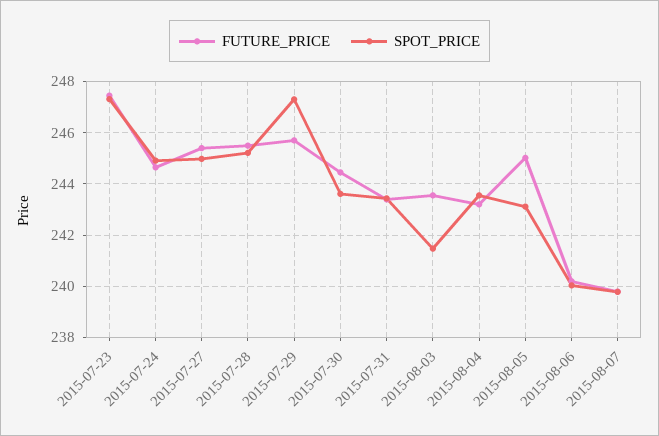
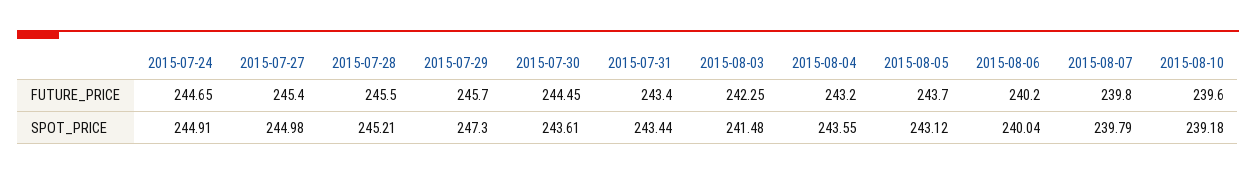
FUTURE_PRICE, 2015-07-23: 247.5 -> none
SPOT_PRICE, 2015-07-23: 247.25 -> none
FUTURE_PRICE, 2015-08-03: 243.5 -> 242.25
FUTURE_PRICE, 2015-08-05: 245 -> 243.7
FUTURE_PRICE, 2015-08-10: none -> 239.6
SPOT_PRICE, 2015-08-10: none -> 239.18

